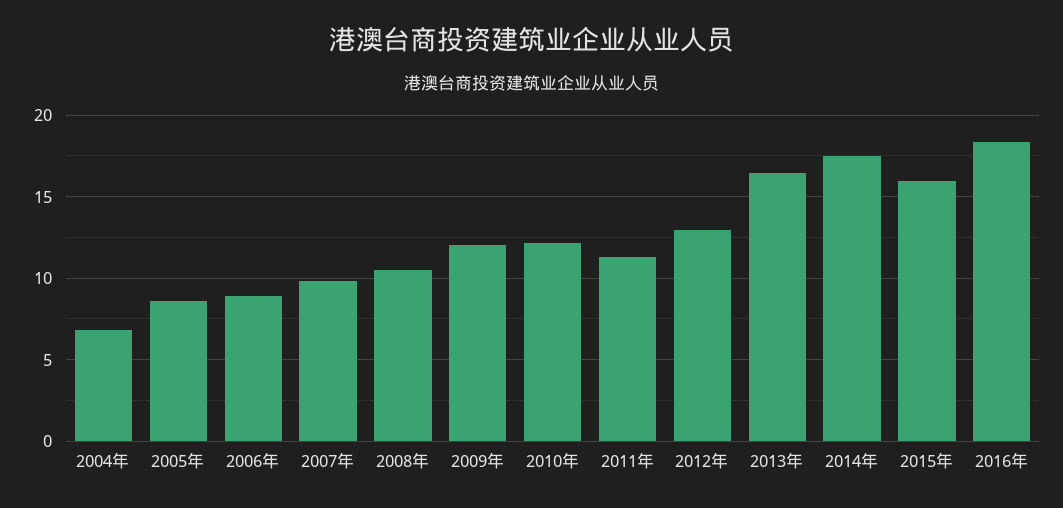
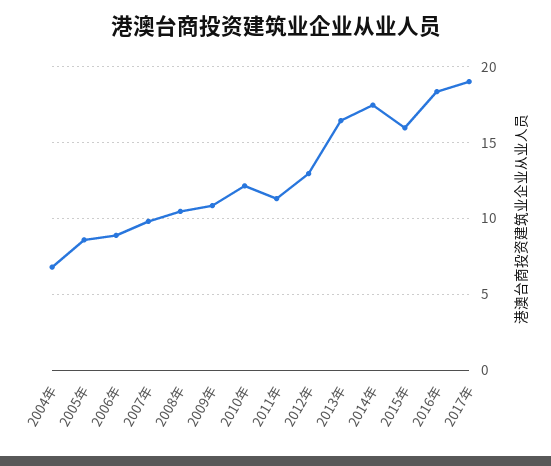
2009年: 12 -> 11
2017年: none -> 19

